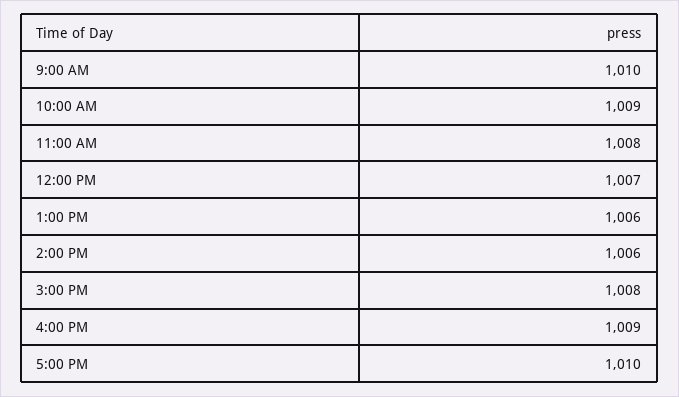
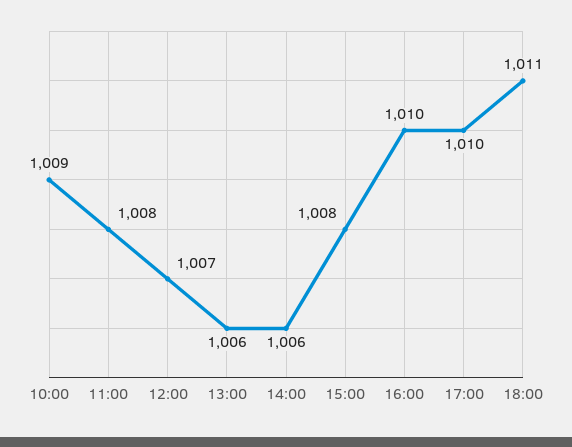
9:00 AM: 1010 -> none
4:00 PM: 1009 -> 1010
18:00: none -> 1011

